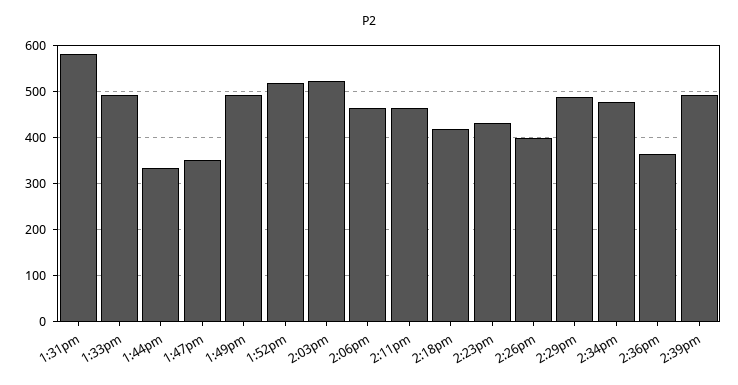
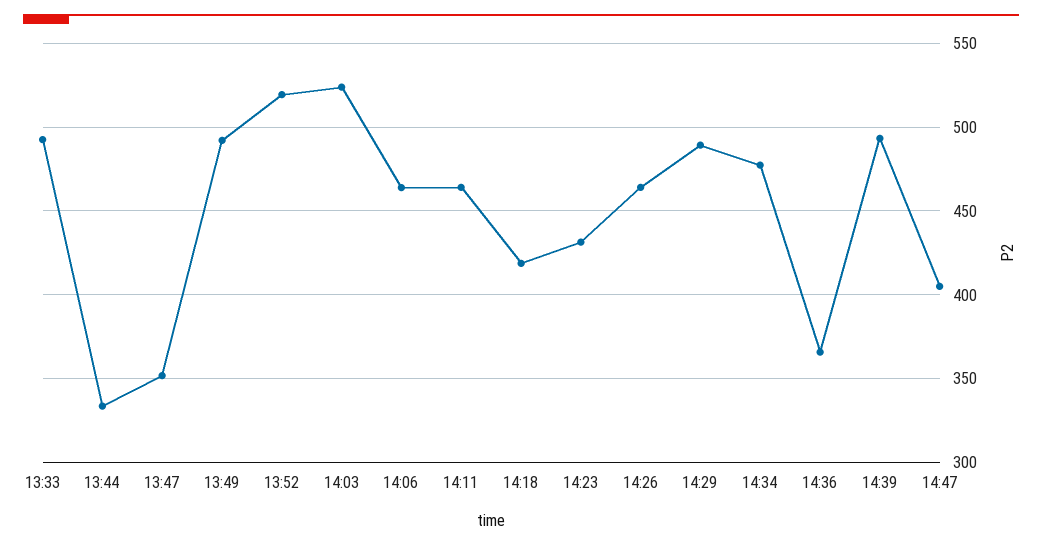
1:31pm: 580 -> none
2:26pm: 400 -> 465
14:47: none -> 405

